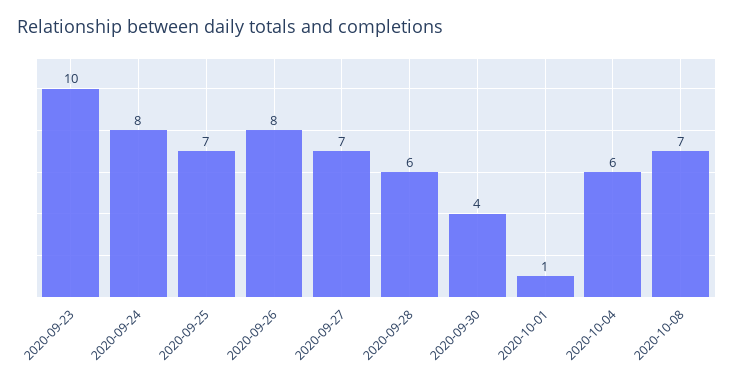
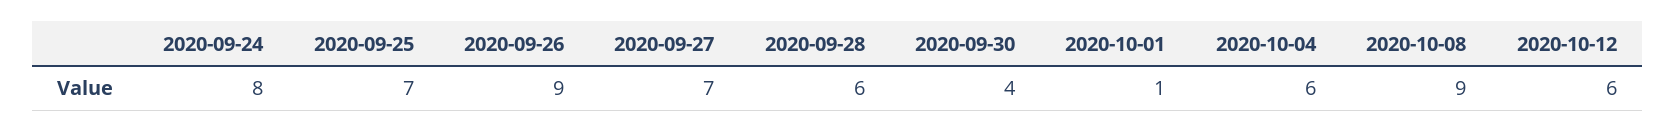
2020-09-23: 10 -> none
2020-09-26: 8 -> 9
2020-10-08: 7 -> 9
2020-10-12: none -> 6

